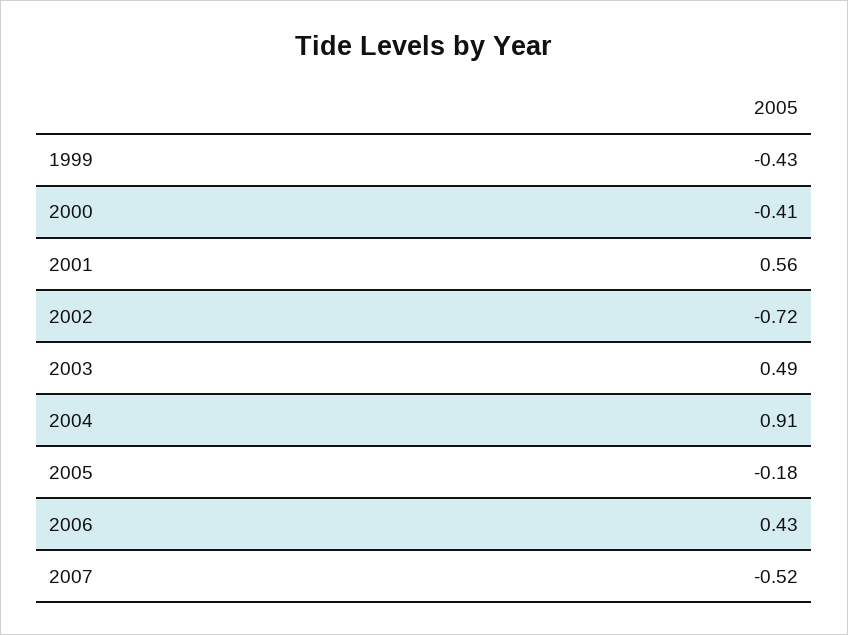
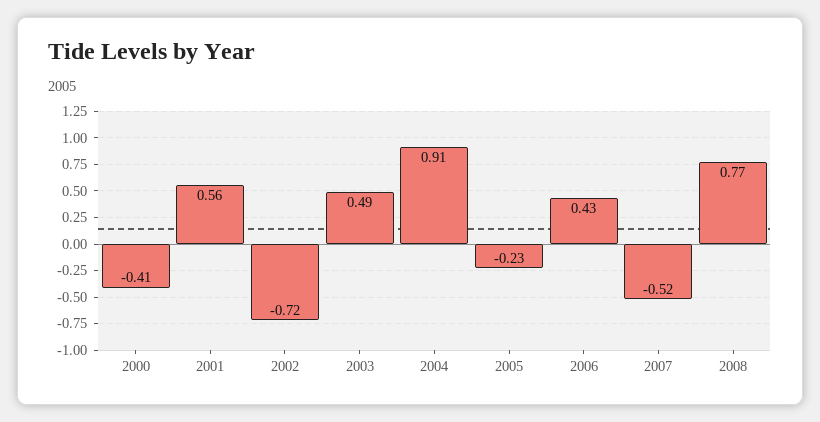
1999: -0.43 -> none
2005: -0.18 -> -0.23
2008: none -> 0.77

